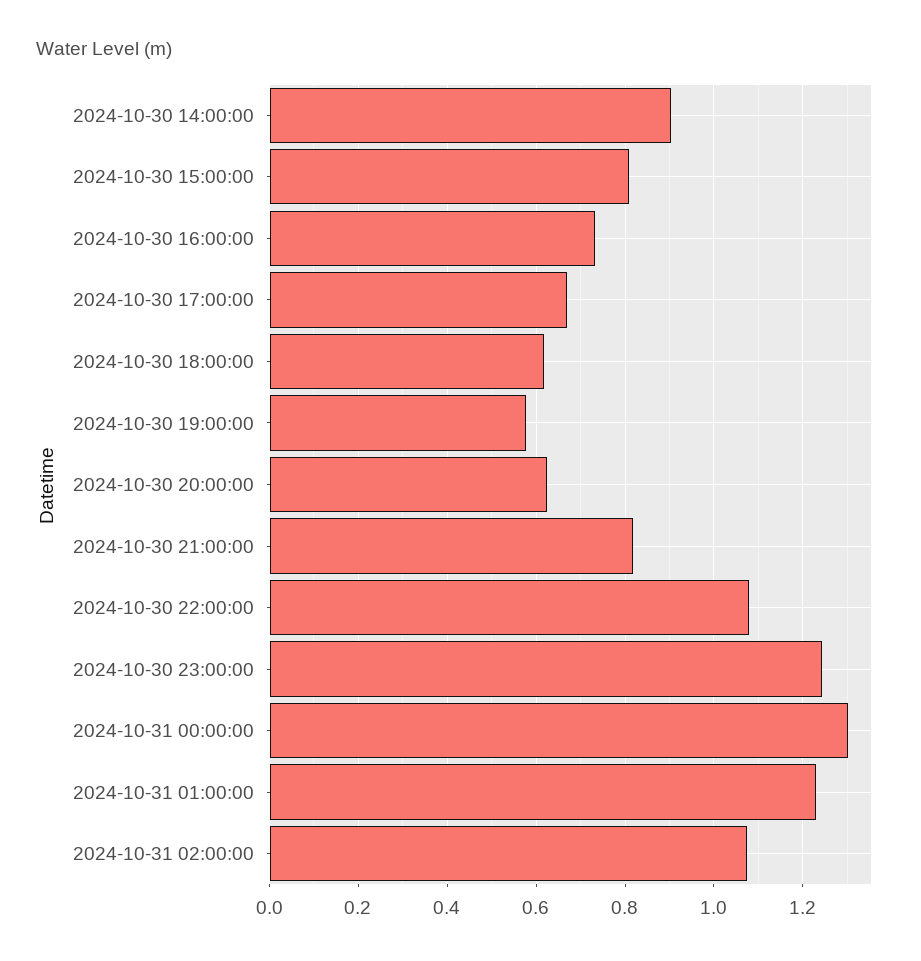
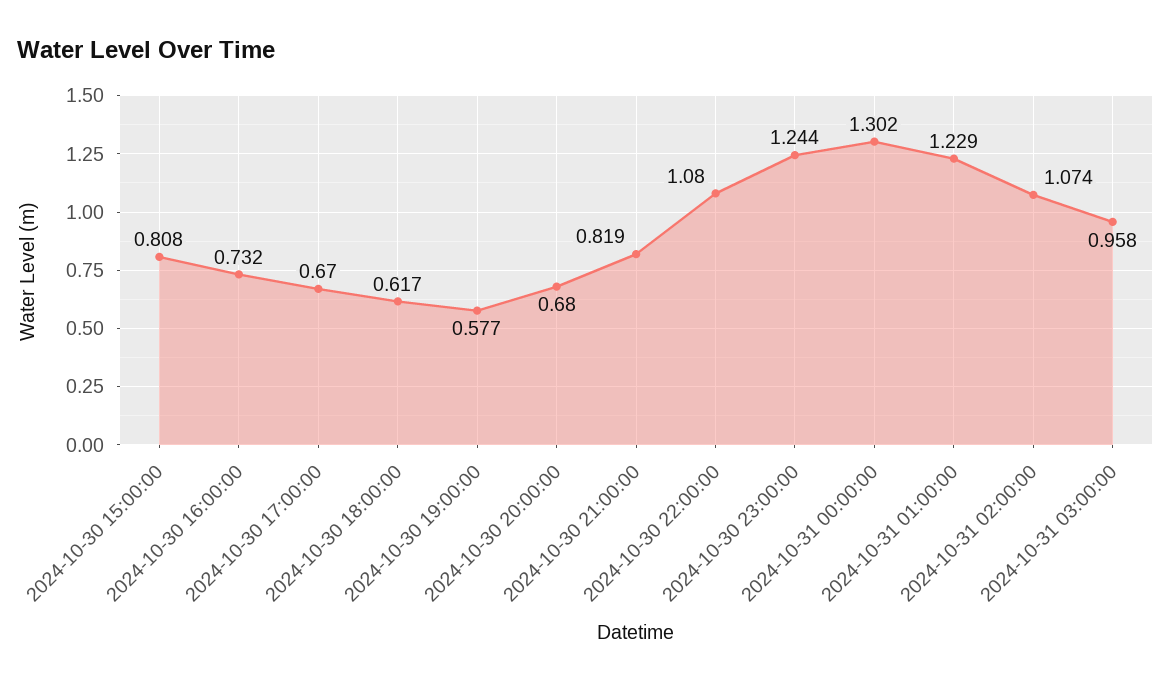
2024-10-30 14:00:00: 0.9 -> none
2024-10-30 20:00:00: 0.62 -> 0.68
2024-10-31 03:00:00: none -> 0.958

